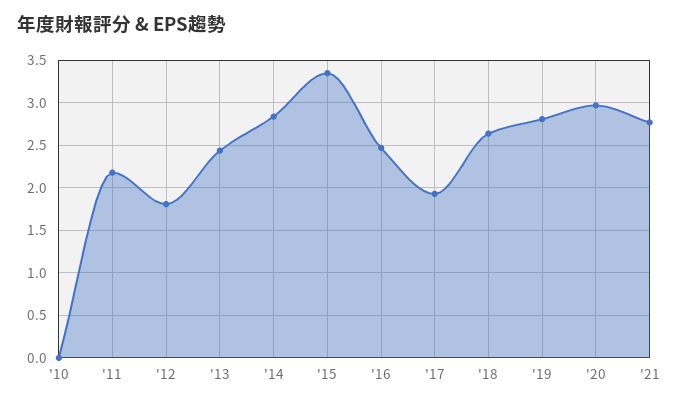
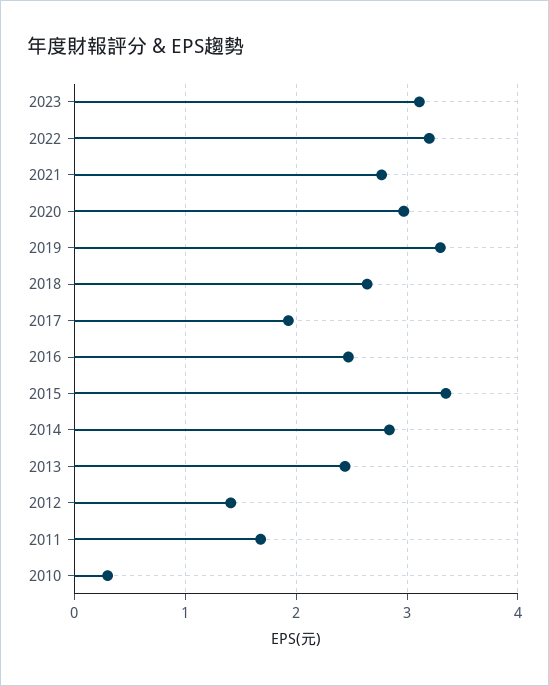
'10: 0 -> 0.3
'11: 2.2 -> 1.7
'12: 1.8 -> 1.4
'19: 2.8 -> 3.3
2023: none -> 3.1
2022: none -> 3.2

